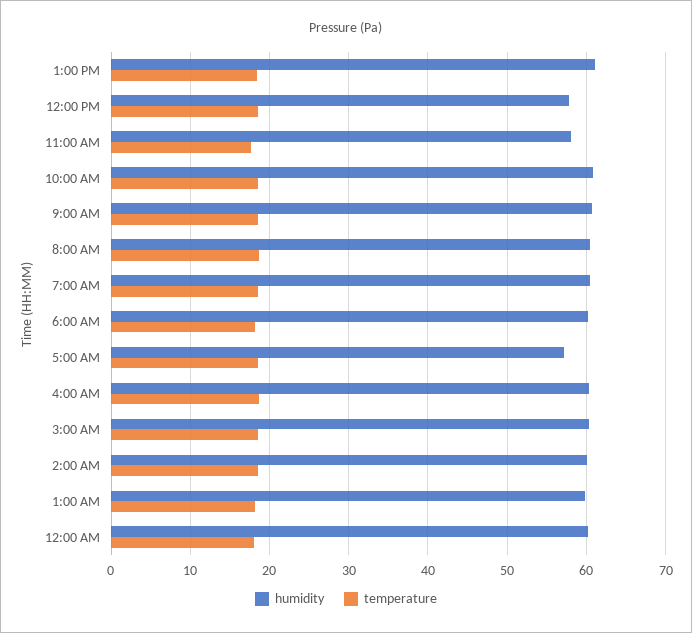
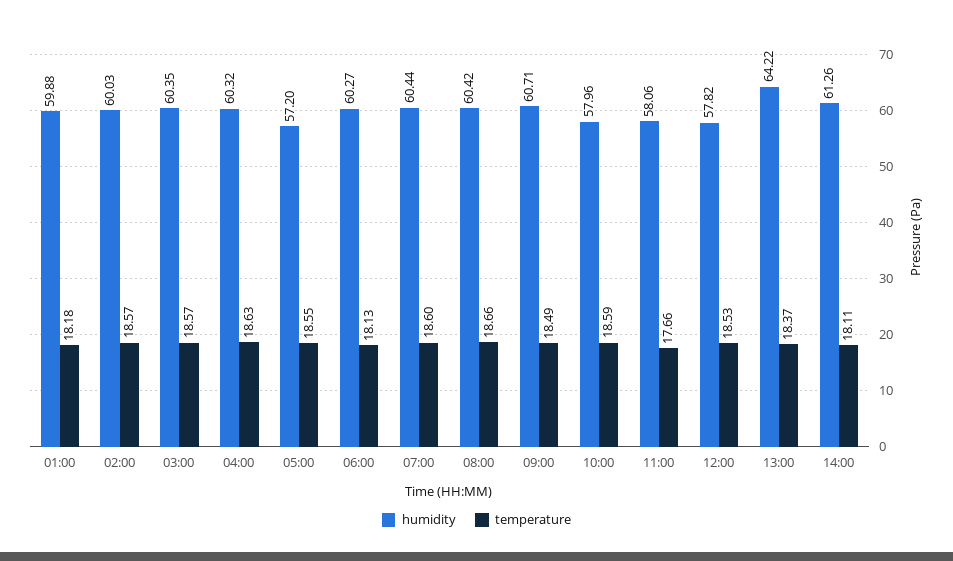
humidity, 1:00 PM: 61 -> 64.22
humidity, 10:00 AM: 61 -> 57.96
humidity, 12:00 AM: 60 -> none
temperature, 12:00 AM: 18 -> none
humidity, 14:00: none -> 61.26
temperature, 14:00: none -> 18.11

